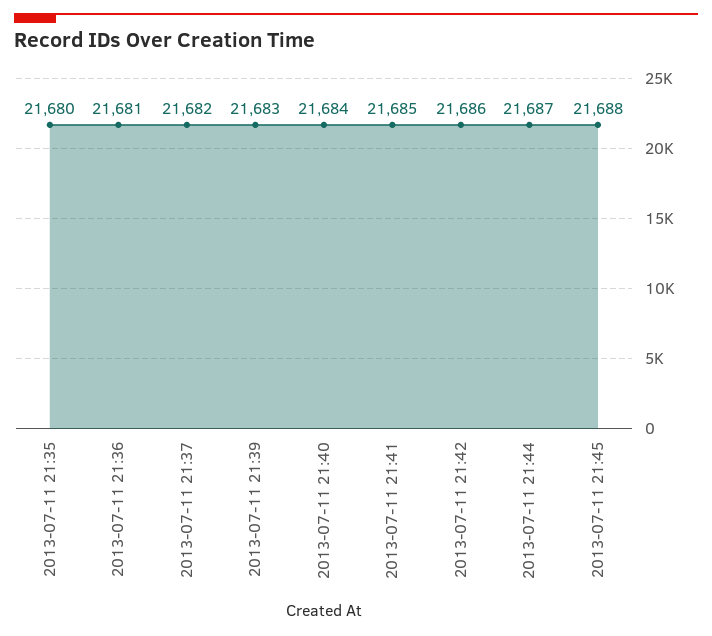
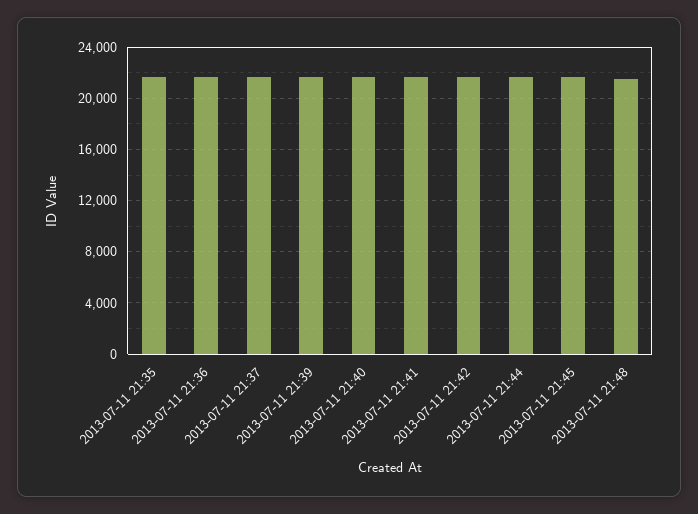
2013-07-11 21:48: none -> 21500

